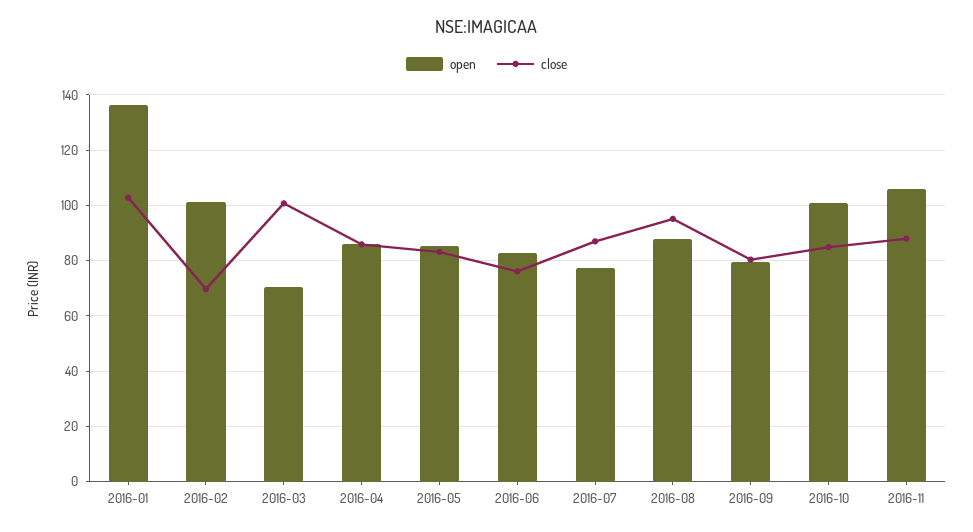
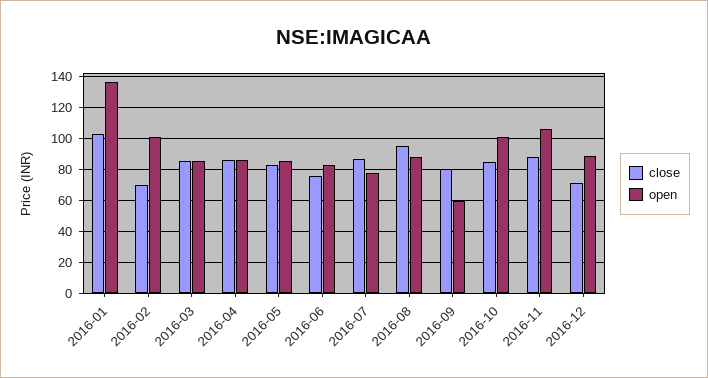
open, 2016-03: 70 -> 85
close, 2016-03: 100 -> 85
open, 2016-09: 80 -> 60
close, 2016-12: none -> 70
open, 2016-12: none -> 90

